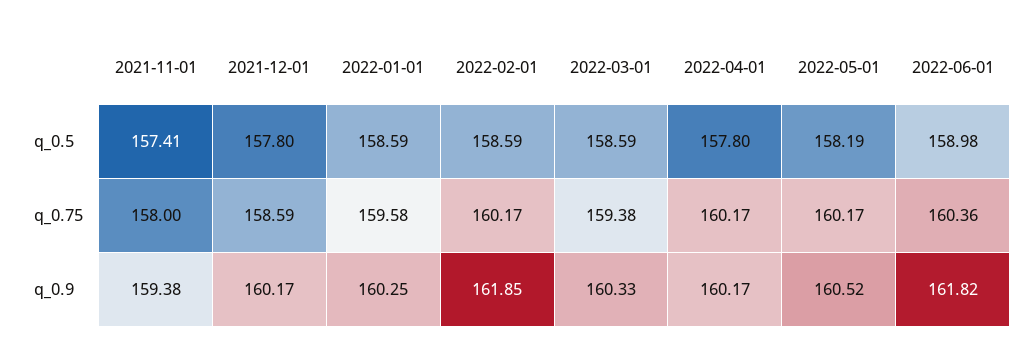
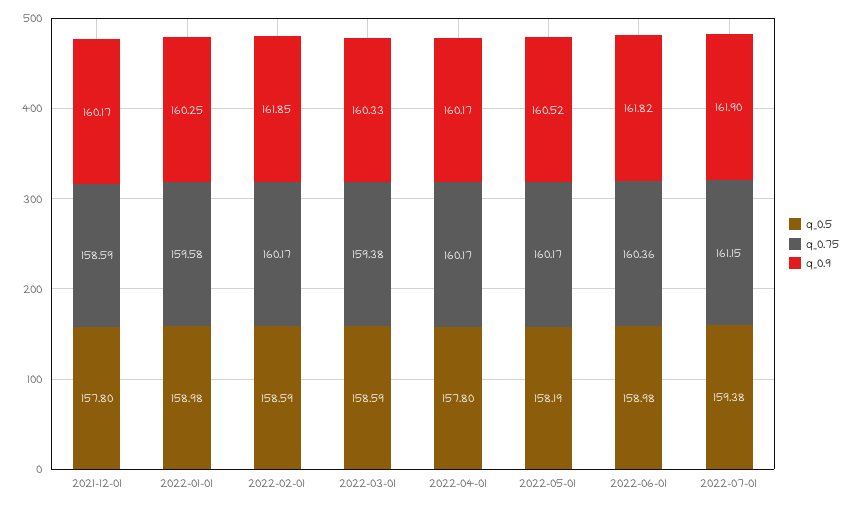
q_0.5, 2021-11-01: 157.41 -> none
q_0.5, 2022-01-01: 158.59 -> 158.98
q_0.75, 2021-11-01: 158 -> none
q_0.9, 2021-11-01: 159.38 -> none
q_0.5, 2022-07-01: none -> 159.38
q_0.75, 2022-07-01: none -> 161.15
q_0.9, 2022-07-01: none -> 161.9

